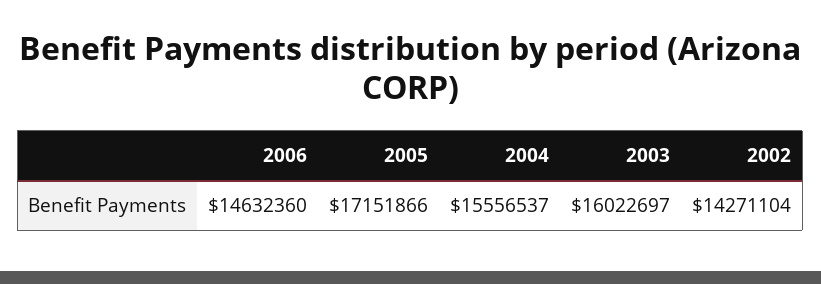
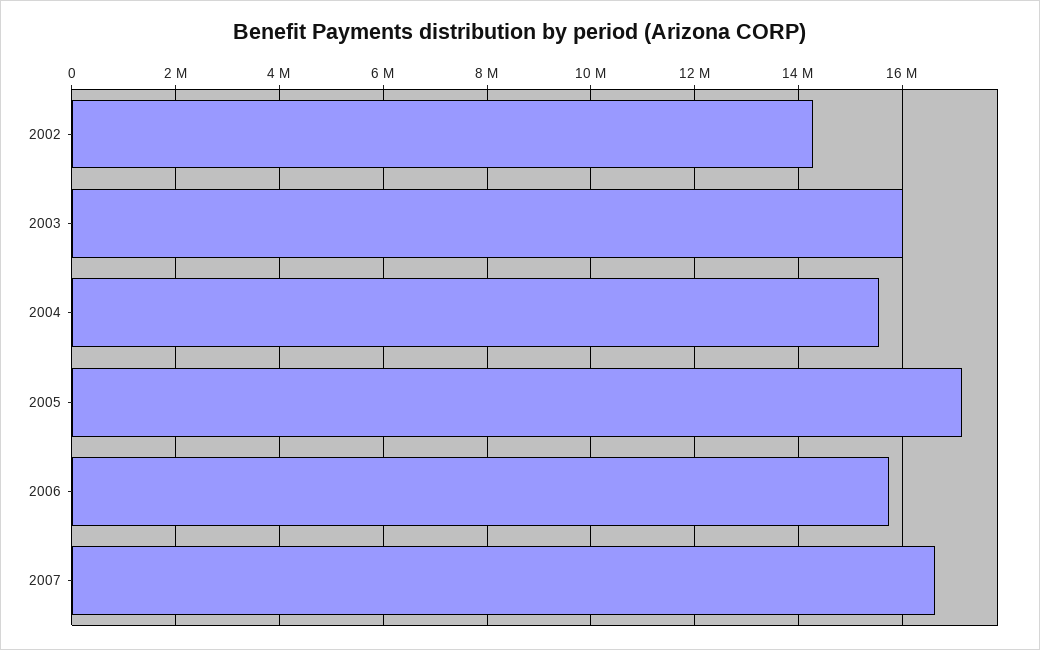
2006: 14632360 -> 15800000
2007: none -> 16600000

